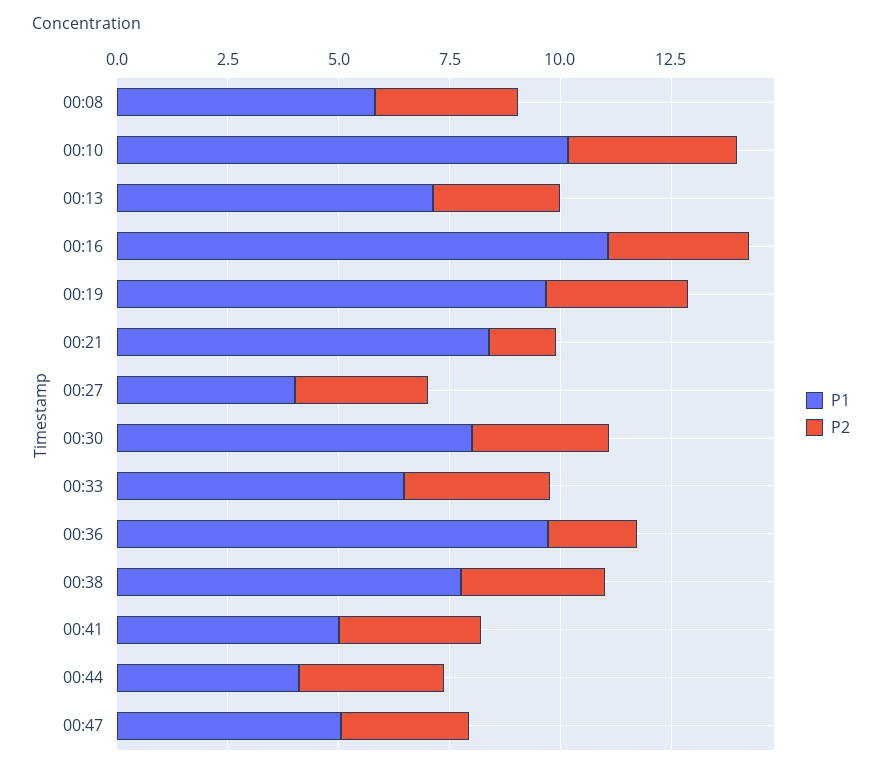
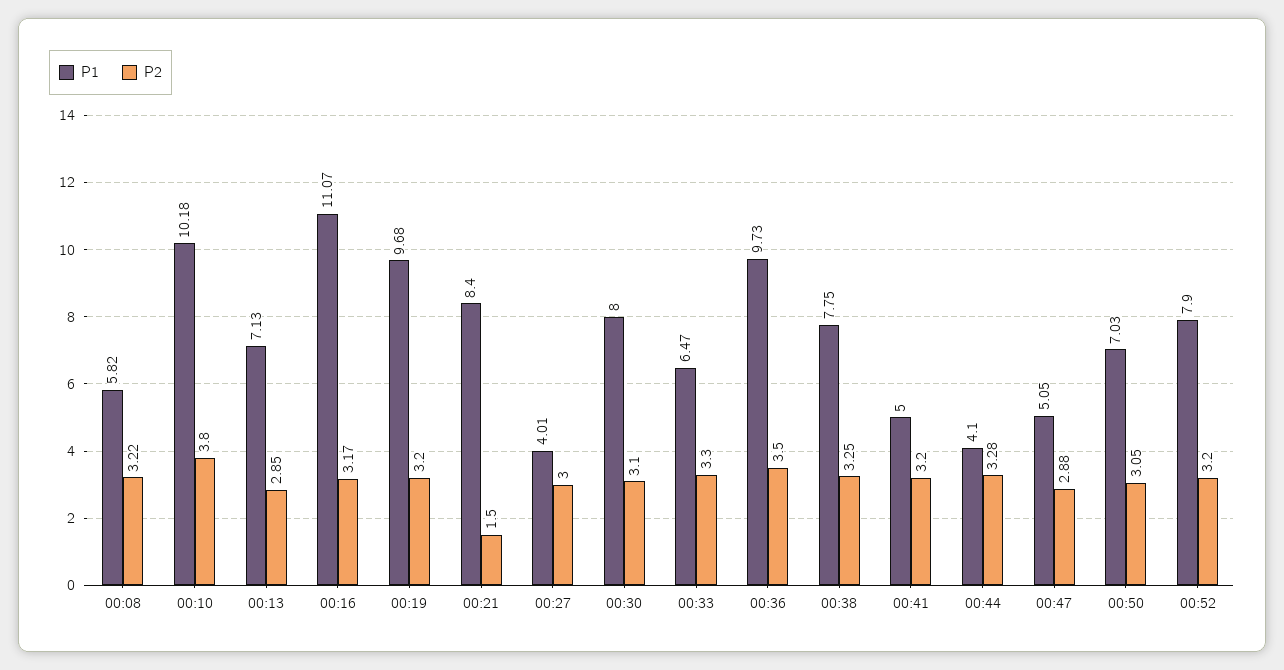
P2, 00:36: 2 -> 3.5
P1, 00:50: none -> 7.03
P2, 00:50: none -> 3.05
P1, 00:52: none -> 7.9
P2, 00:52: none -> 3.2

